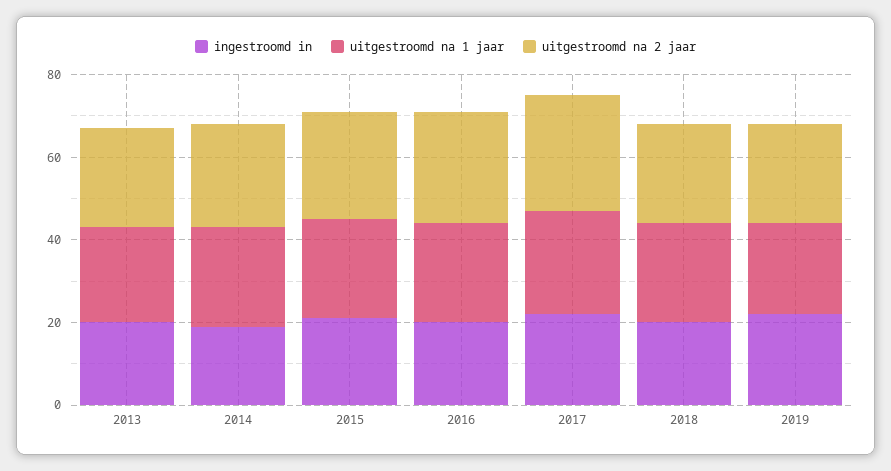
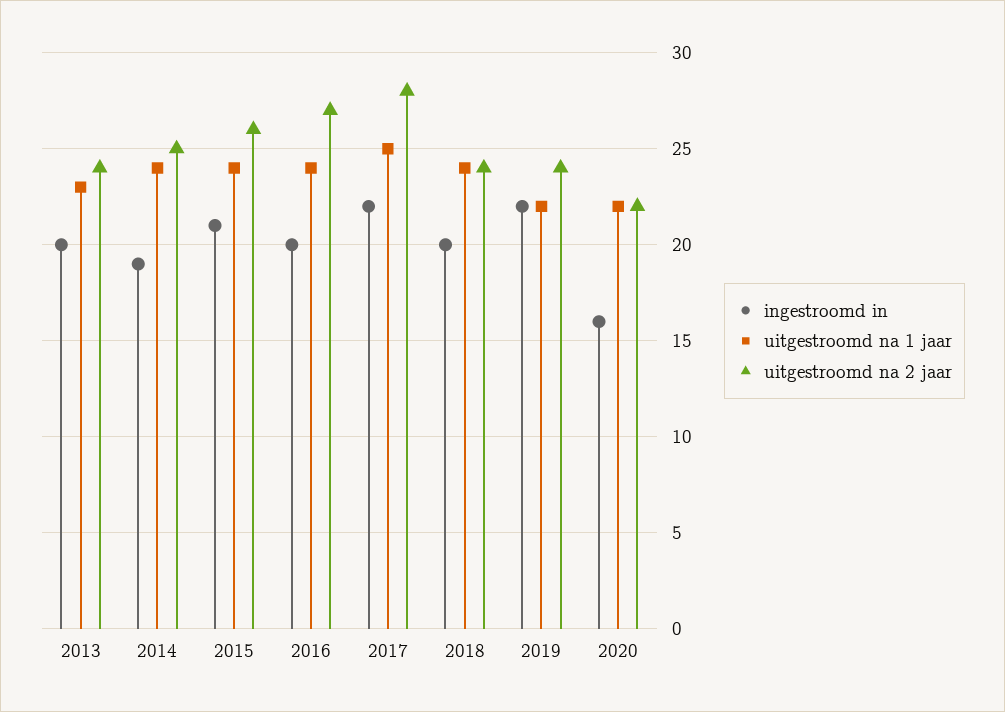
ingestroomd in, 2020: none -> 16
uitgestroomd na 1 jaar, 2020: none -> 22
uitgestroomd na 2 jaar, 2020: none -> 22

